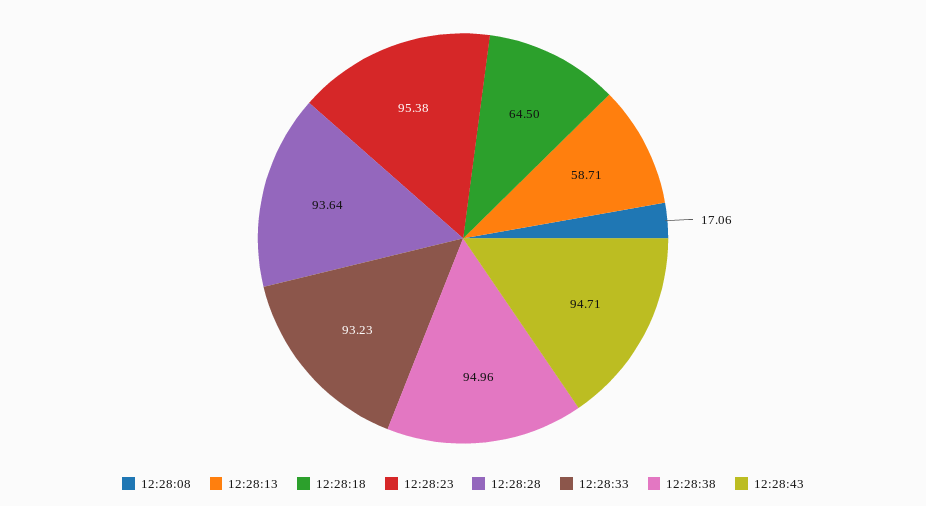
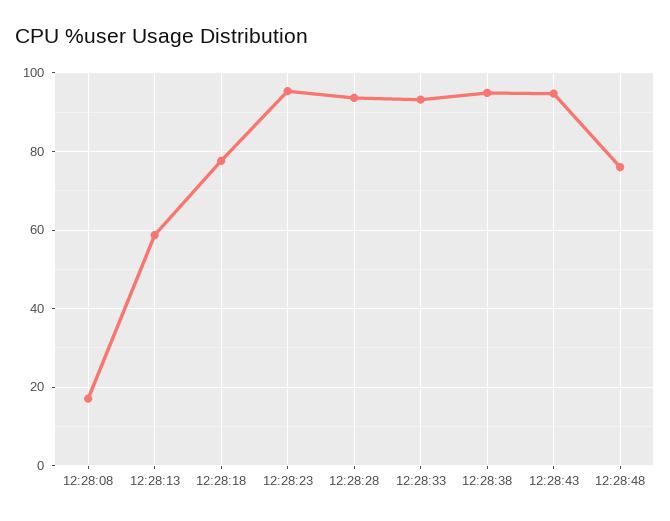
12:28:18: 64.5 -> 78
12:28:48: none -> 76

